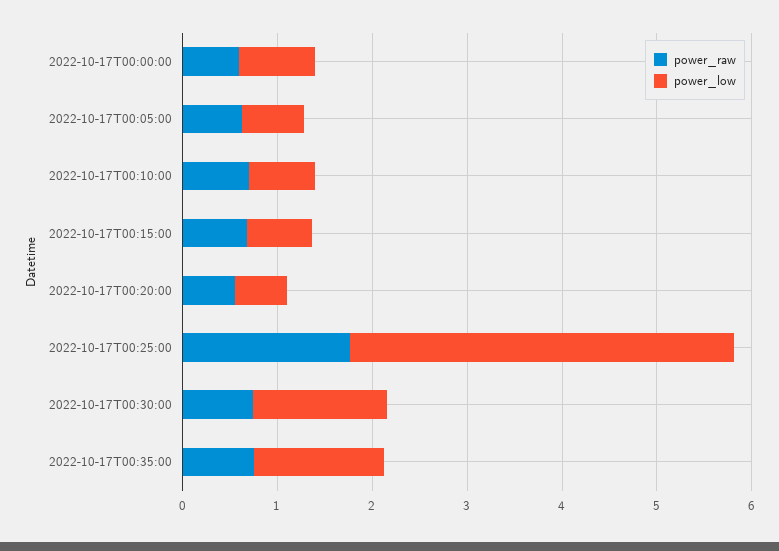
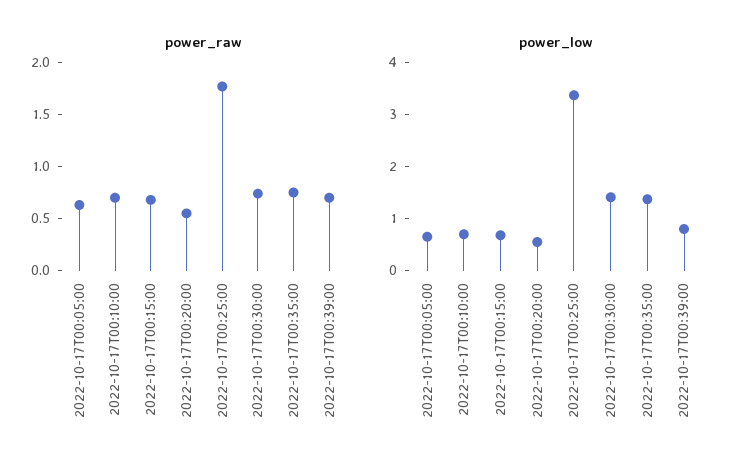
power_raw, 2022-10-17T00:00:00: 0.6 -> none
power_low, 2022-10-17T00:00:00: 0.8 -> none
power_low, 2022-10-17T00:25:00: 4 -> 3.4
power_raw, 2022-10-17T00:39:00: none -> 0.7
power_low, 2022-10-17T00:39:00: none -> 0.8

